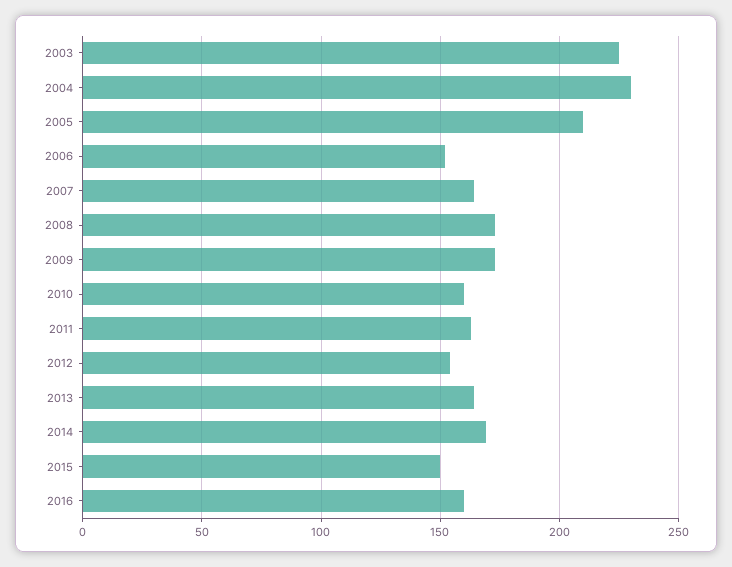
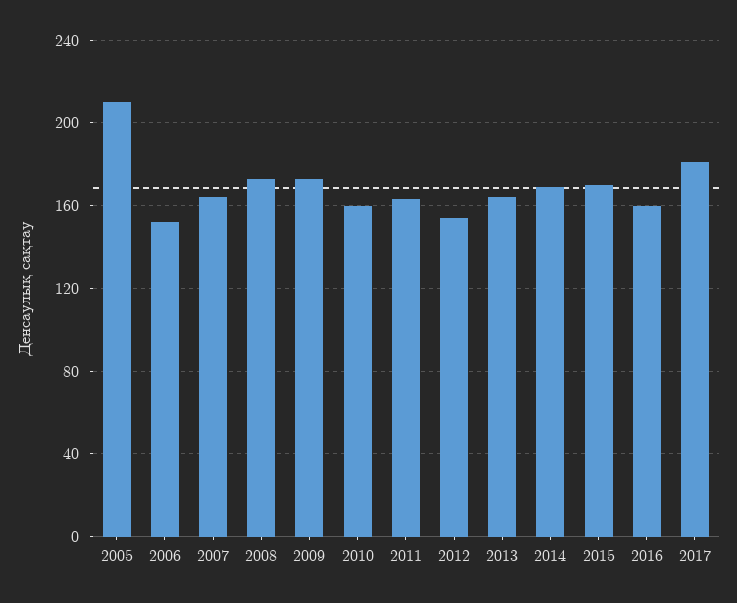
2003: 225 -> none
2004: 230 -> none
2015: 150 -> 170
2017: none -> 180

